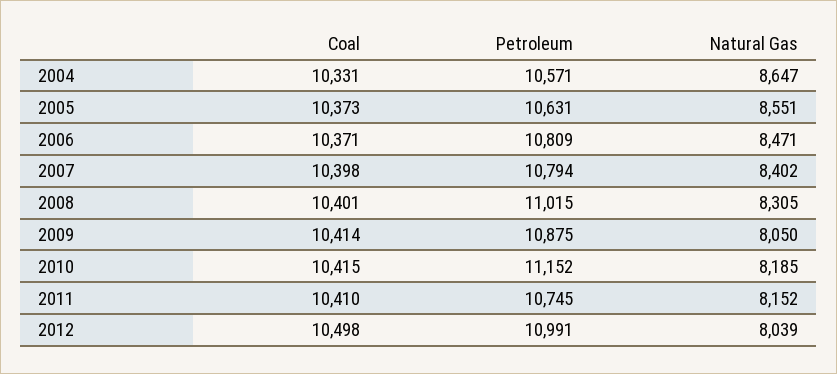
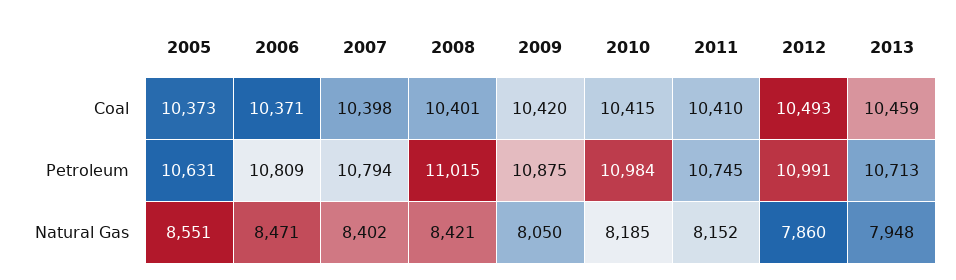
Coal, 2004: 10331 -> none
Petroleum, 2004: 10571 -> none
Natural Gas, 2004: 8647 -> none
Natural Gas, 2008: 8305 -> 8421
Coal, 2009: 10414 -> 10420
Petroleum, 2010: 11152 -> 10984
Coal, 2012: 10498 -> 10493
Natural Gas, 2012: 8039 -> 7860
Coal, 2013: none -> 10459
Petroleum, 2013: none -> 10713
Natural Gas, 2013: none -> 7948

